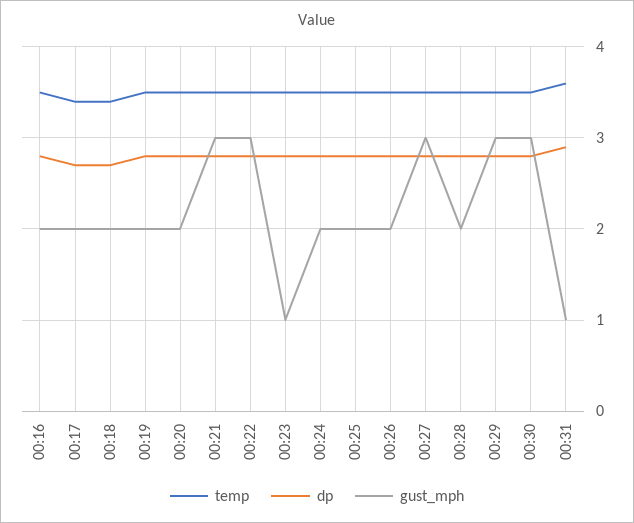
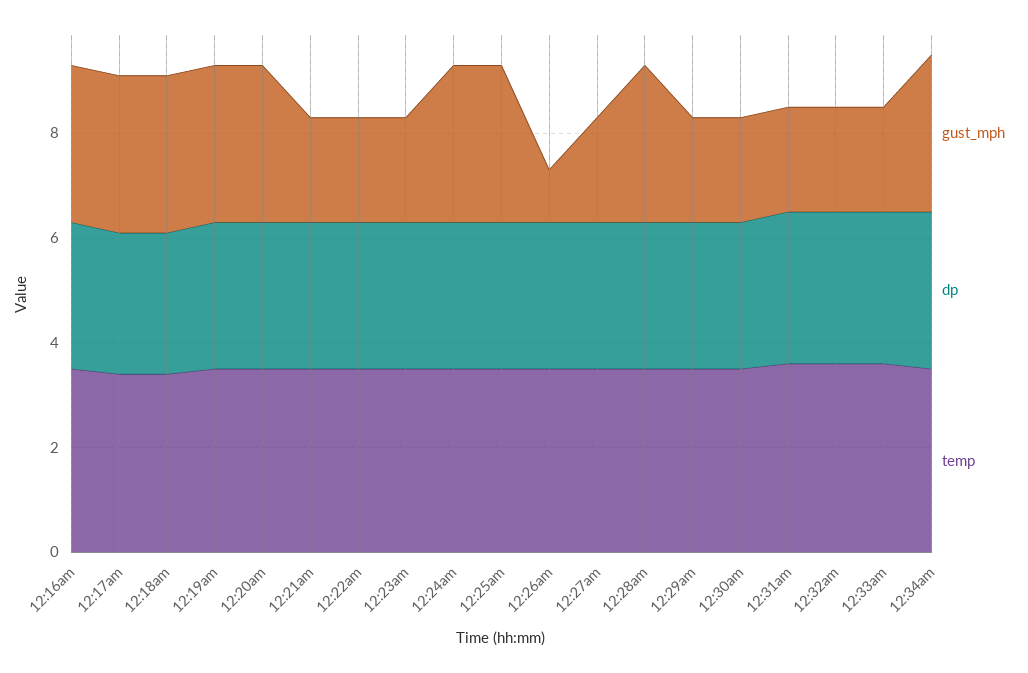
gust_mph, 00:16: 2 -> 3
gust_mph, 00:17: 2 -> 3
gust_mph, 00:18: 2 -> 3
gust_mph, 00:19: 2 -> 3
gust_mph, 00:20: 2 -> 3
gust_mph, 00:21: 3 -> 2
gust_mph, 00:22: 3 -> 2
gust_mph, 00:23: 1 -> 2
gust_mph, 00:24: 2 -> 3
gust_mph, 00:25: 2 -> 3
gust_mph, 00:26: 2 -> 1
gust_mph, 00:27: 3 -> 2
gust_mph, 00:28: 2 -> 3
gust_mph, 00:29: 3 -> 2
gust_mph, 00:30: 3 -> 2
gust_mph, 00:31: 1 -> 2
gust_mph, 12:32am: none -> 2
dp, 12:32am: none -> 3
temp, 12:32am: none -> 3.5
gust_mph, 12:33am: none -> 2
dp, 12:33am: none -> 3
temp, 12:33am: none -> 3.5
gust_mph, 12:34am: none -> 3
dp, 12:34am: none -> 3
temp, 12:34am: none -> 3.5

